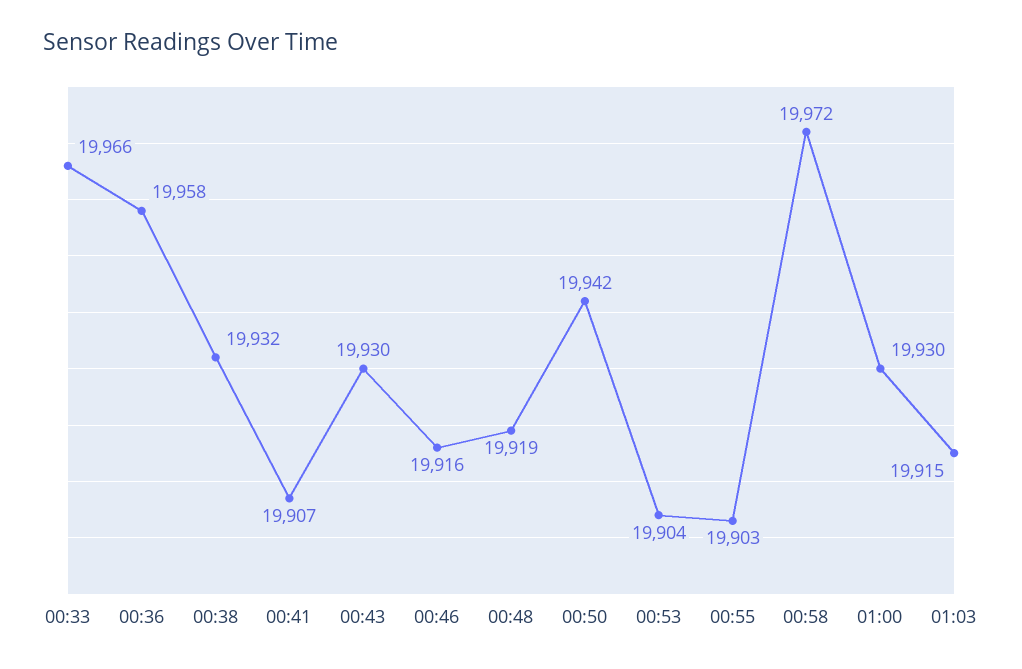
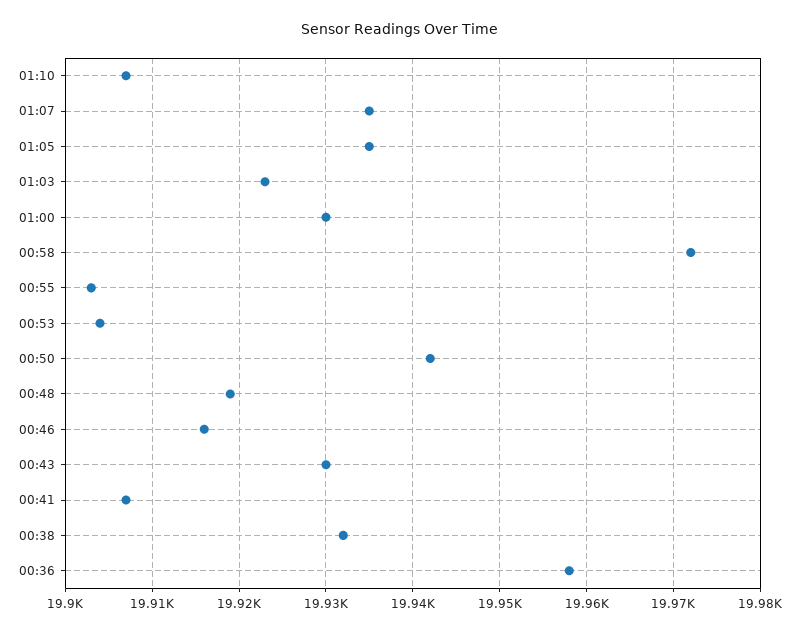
00:33: 19966 -> none
01:03: 19915 -> 19923
01:10: none -> 19907
01:07: none -> 19935
01:05: none -> 19935

